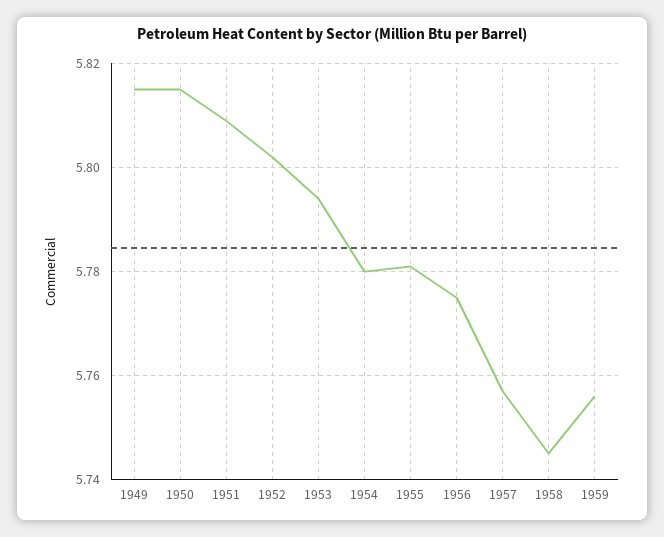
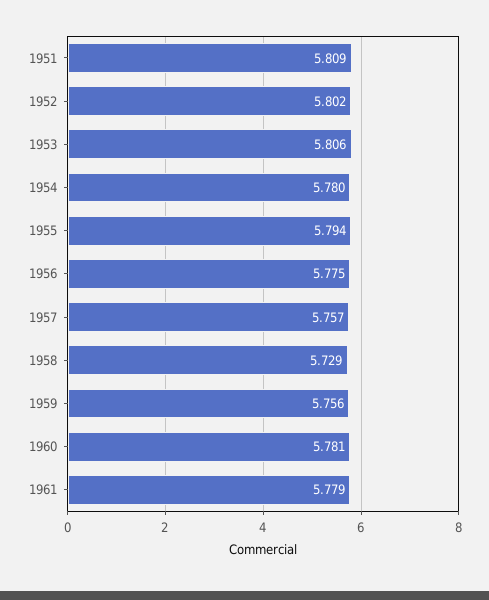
1949: 5.815 -> none
1950: 5.815 -> none
1953: 5.795 -> 5.806
1955: 5.78 -> 5.794
1958: 5.745 -> 5.729
1960: none -> 5.781
1961: none -> 5.779

